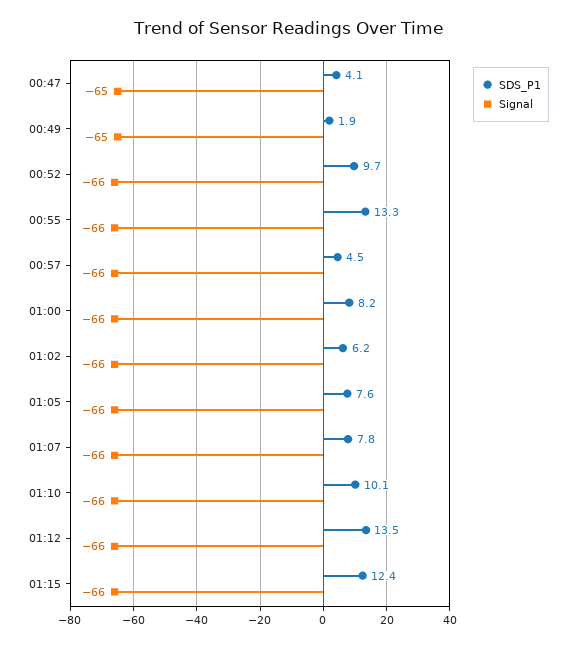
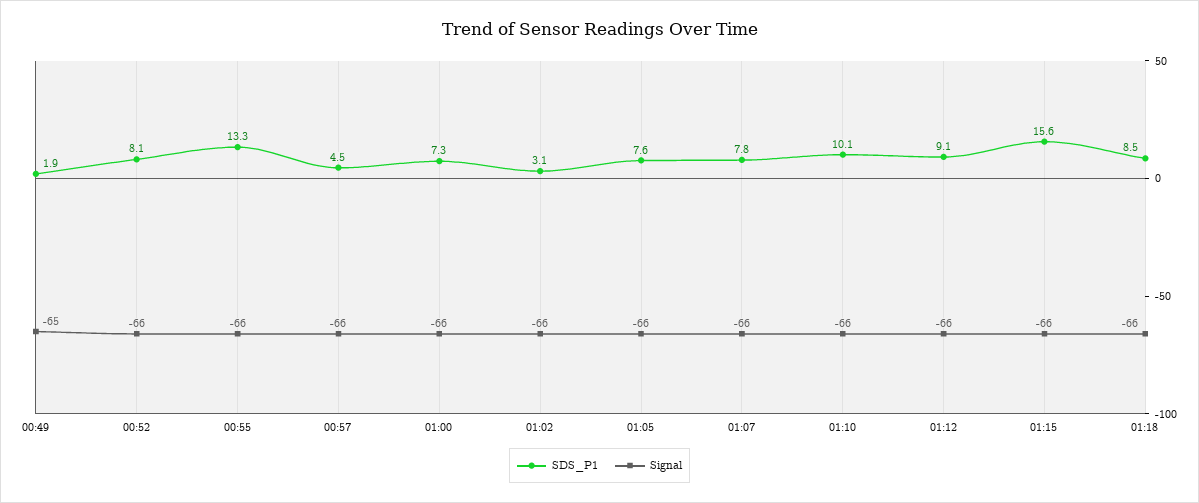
SDS_P1, 00:47: 4.1 -> none
Signal, 00:47: -65 -> none
SDS_P1, 00:52: 9.7 -> 8.1
SDS_P1, 01:00: 8.2 -> 7.3
SDS_P1, 01:02: 6.2 -> 3.1
SDS_P1, 01:12: 13.5 -> 9.1
SDS_P1, 01:15: 12.4 -> 15.6
SDS_P1, 01:18: none -> 8.5
Signal, 01:18: none -> -66

